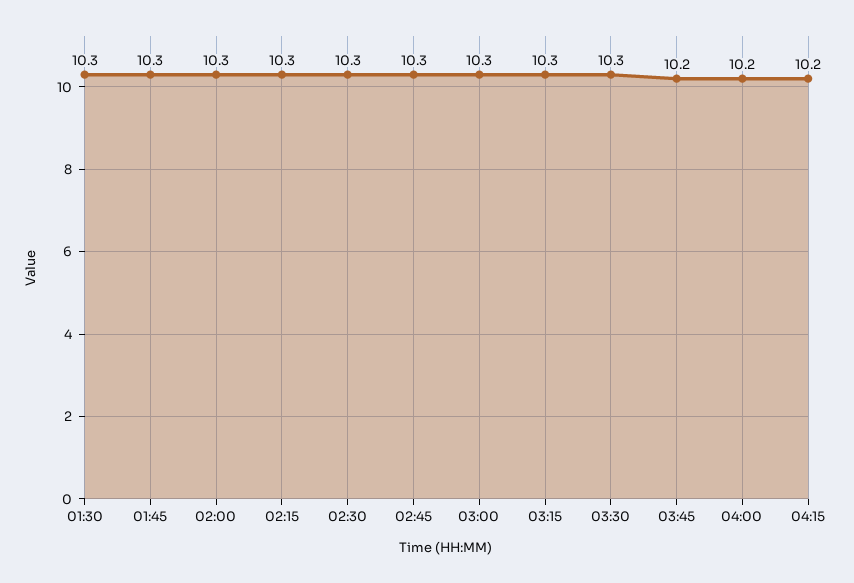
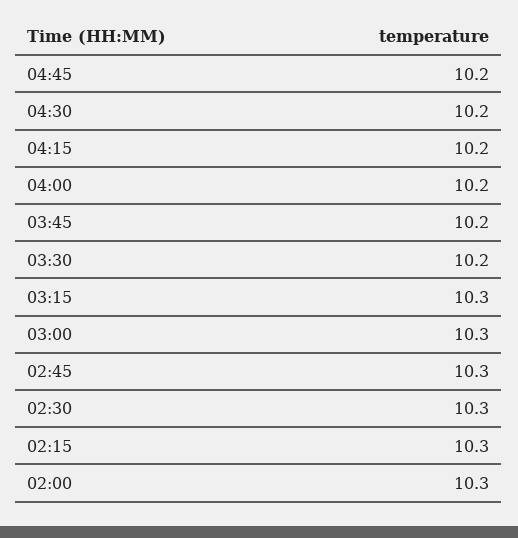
01:30: 10.3 -> none
01:45: 10.3 -> none
03:30: 10.3 -> 10.2
04:45: none -> 10.2
04:30: none -> 10.2

